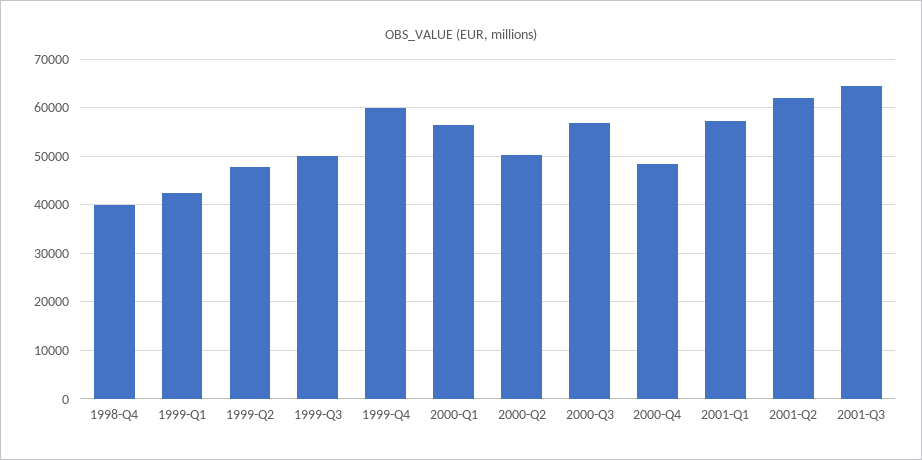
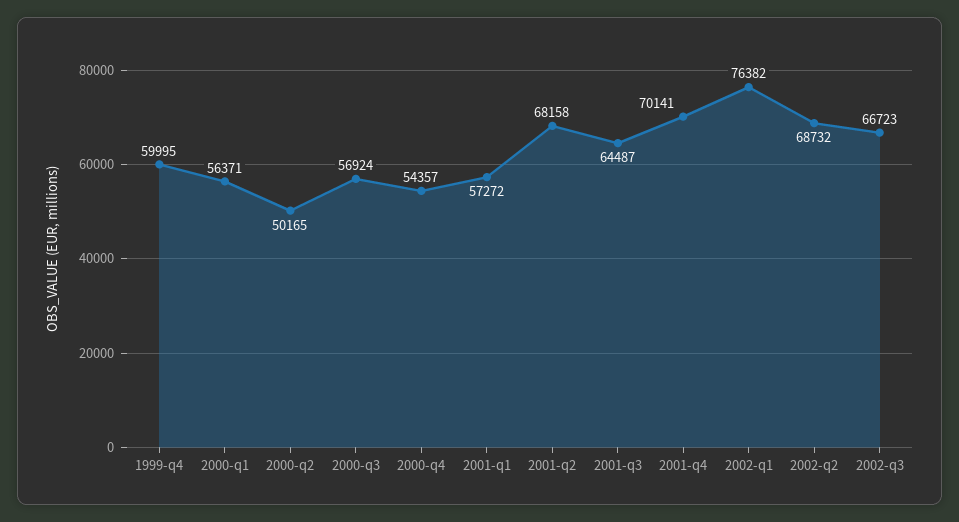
1998-Q4: 40000 -> none
1999-Q1: 42000 -> none
1999-Q2: 48000 -> none
1999-Q3: 50000 -> none
2000-Q4: 48000 -> 54357
2001-Q2: 62000 -> 68158
2001-q4: none -> 70141
2002-q1: none -> 76382
2002-q2: none -> 68732
2002-q3: none -> 66723

